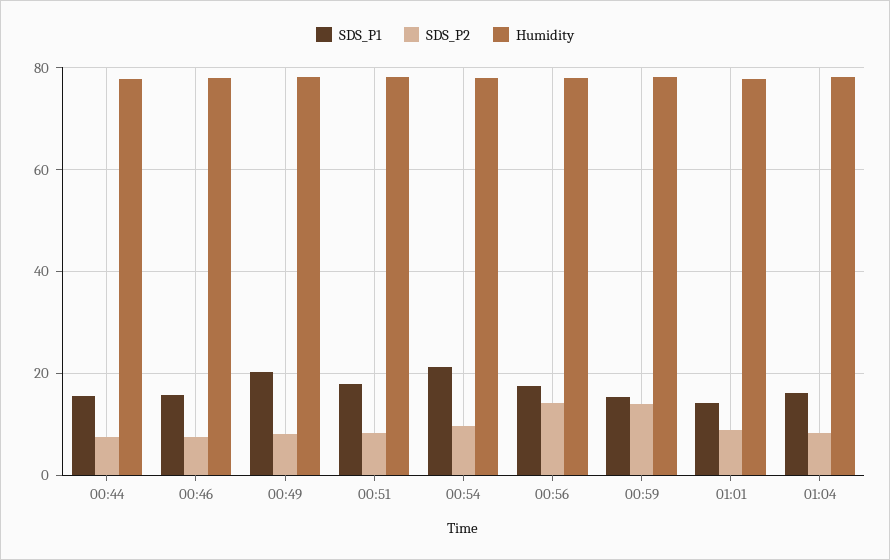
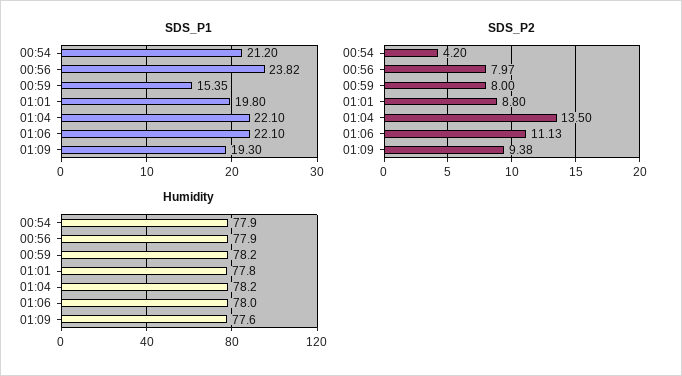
SDS_P1, 00:44: 16 -> none
SDS_P2, 00:44: 8 -> none
Humidity, 00:44: 78 -> none
SDS_P1, 00:46: 16 -> none
SDS_P2, 00:46: 8 -> none
Humidity, 00:46: 78 -> none
SDS_P1, 00:49: 20 -> none
SDS_P2, 00:49: 8 -> none
Humidity, 00:49: 78 -> none
SDS_P1, 00:51: 18 -> none
SDS_P2, 00:51: 8 -> none
Humidity, 00:51: 78 -> none
SDS_P2, 00:54: 10 -> 4.2
SDS_P1, 00:56: 18 -> 23.82
SDS_P2, 00:56: 14 -> 7.97
SDS_P2, 00:59: 14 -> 8
SDS_P1, 01:01: 14 -> 19.8
SDS_P1, 01:04: 16 -> 22.1
SDS_P2, 01:04: 8 -> 13.5
SDS_P1, 01:06: none -> 22.1
SDS_P1, 01:09: none -> 19.3
SDS_P2, 01:06: none -> 11.13
SDS_P2, 01:09: none -> 9.38
Humidity, 01:06: none -> 78
Humidity, 01:09: none -> 77.6

